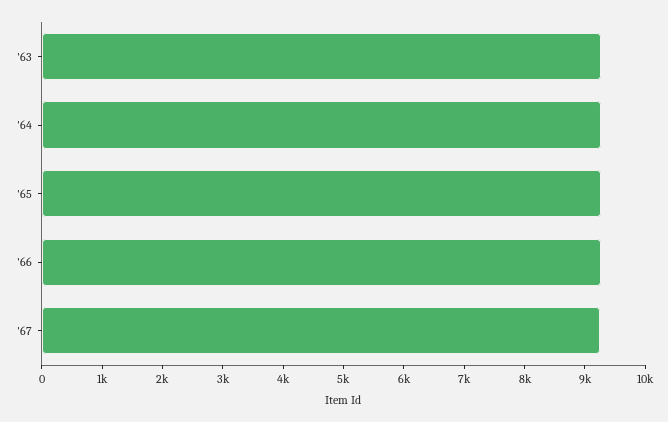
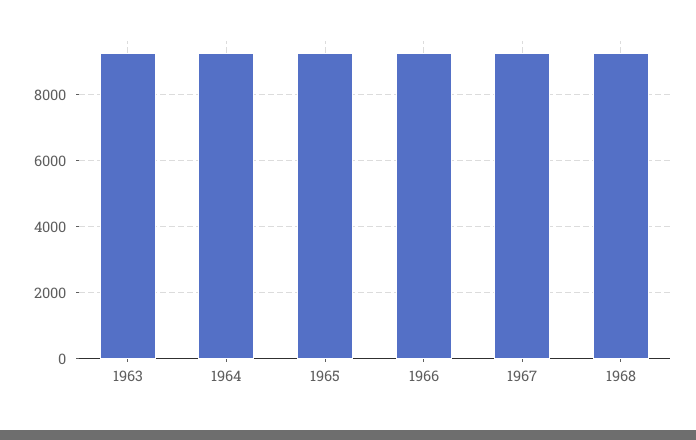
1968: none -> 9200

